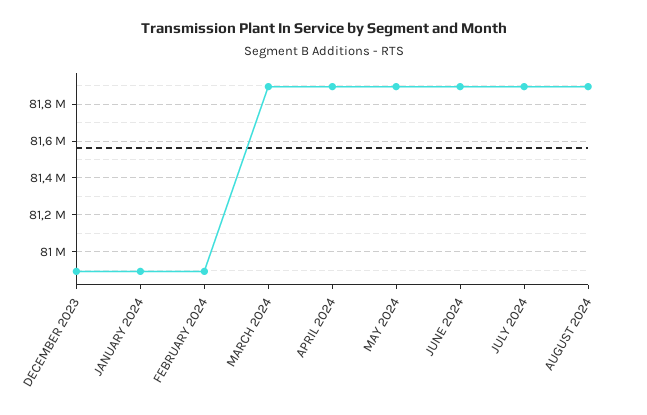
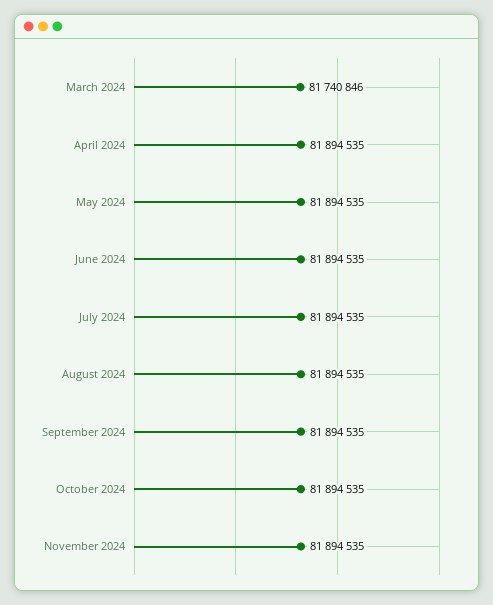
DECEMBER 2023: 80900000 -> none
JANUARY 2024: 80900000 -> none
FEBRUARY 2024: 80900000 -> none
MARCH 2024: 81900000 -> 81740846
September 2024: none -> 81894535
October 2024: none -> 81894535
November 2024: none -> 81894535

